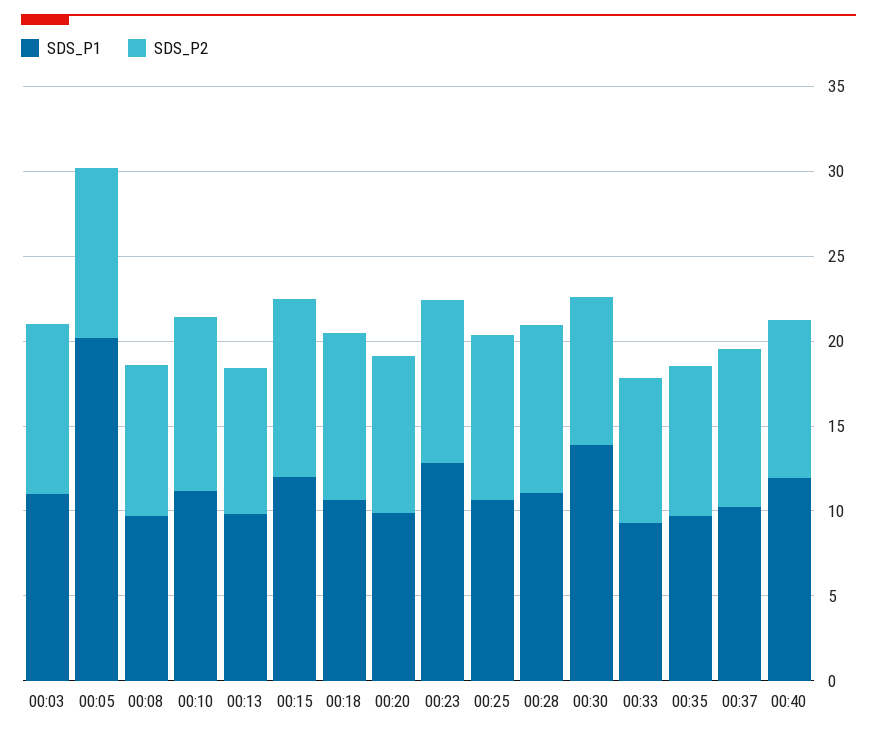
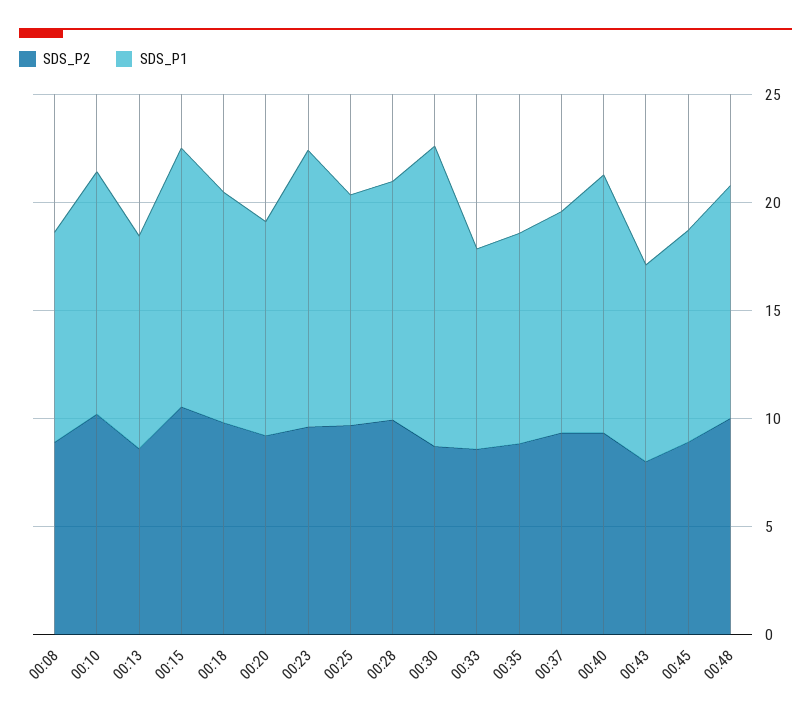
SDS_P1, 00:03: 11 -> none
SDS_P2, 00:03: 10 -> none
SDS_P1, 00:05: 20 -> none
SDS_P2, 00:05: 10 -> none
SDS_P2, 00:43: none -> 8
SDS_P1, 00:43: none -> 9
SDS_P2, 00:45: none -> 9
SDS_P1, 00:45: none -> 10
SDS_P2, 00:48: none -> 10
SDS_P1, 00:48: none -> 11

